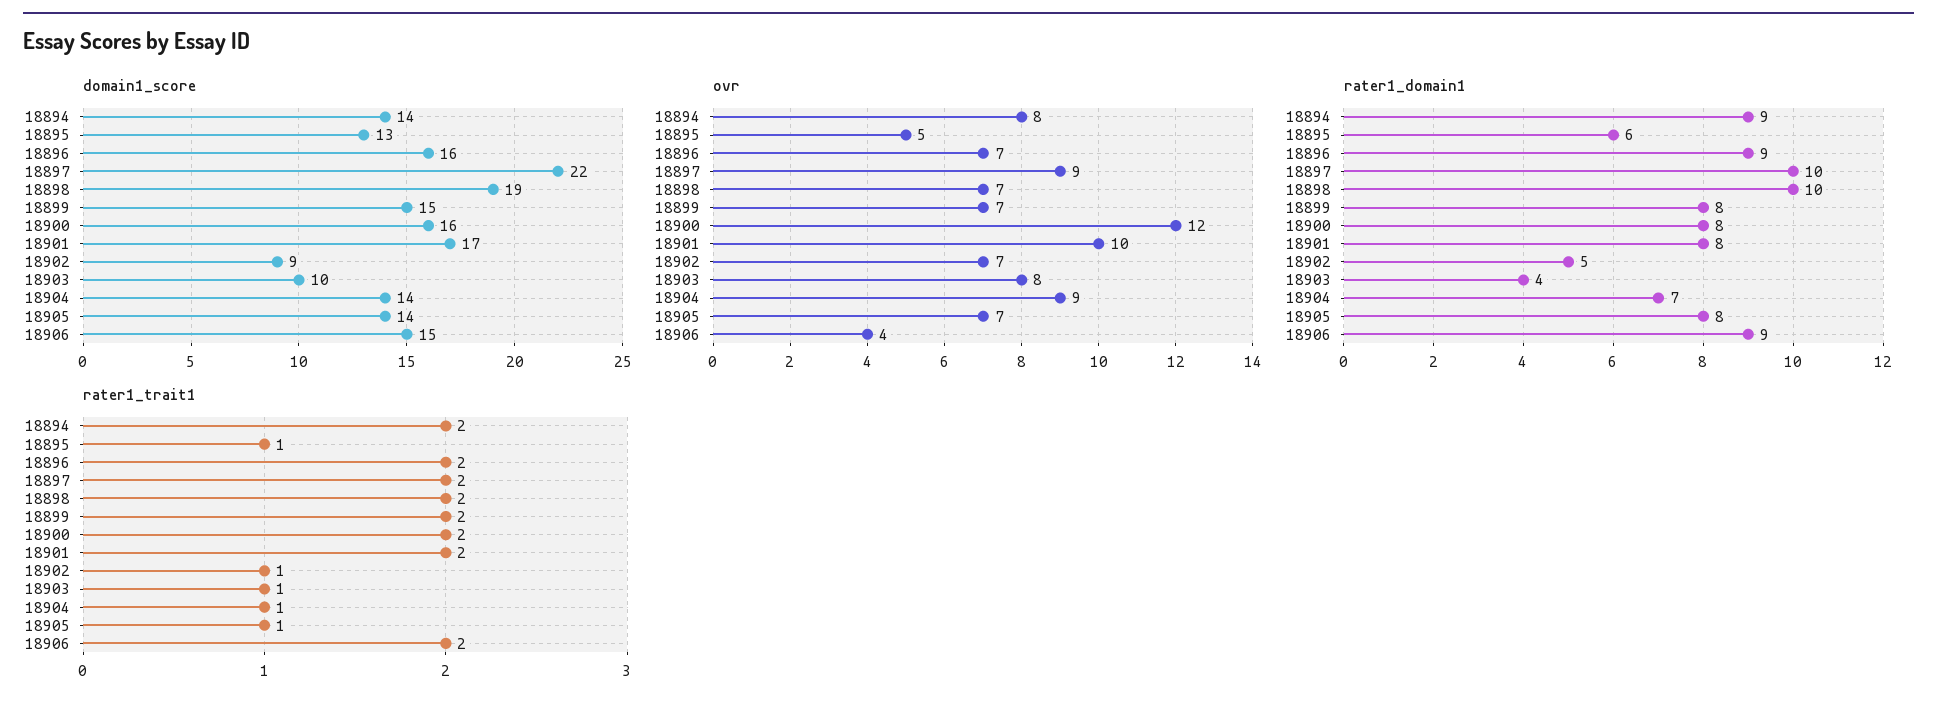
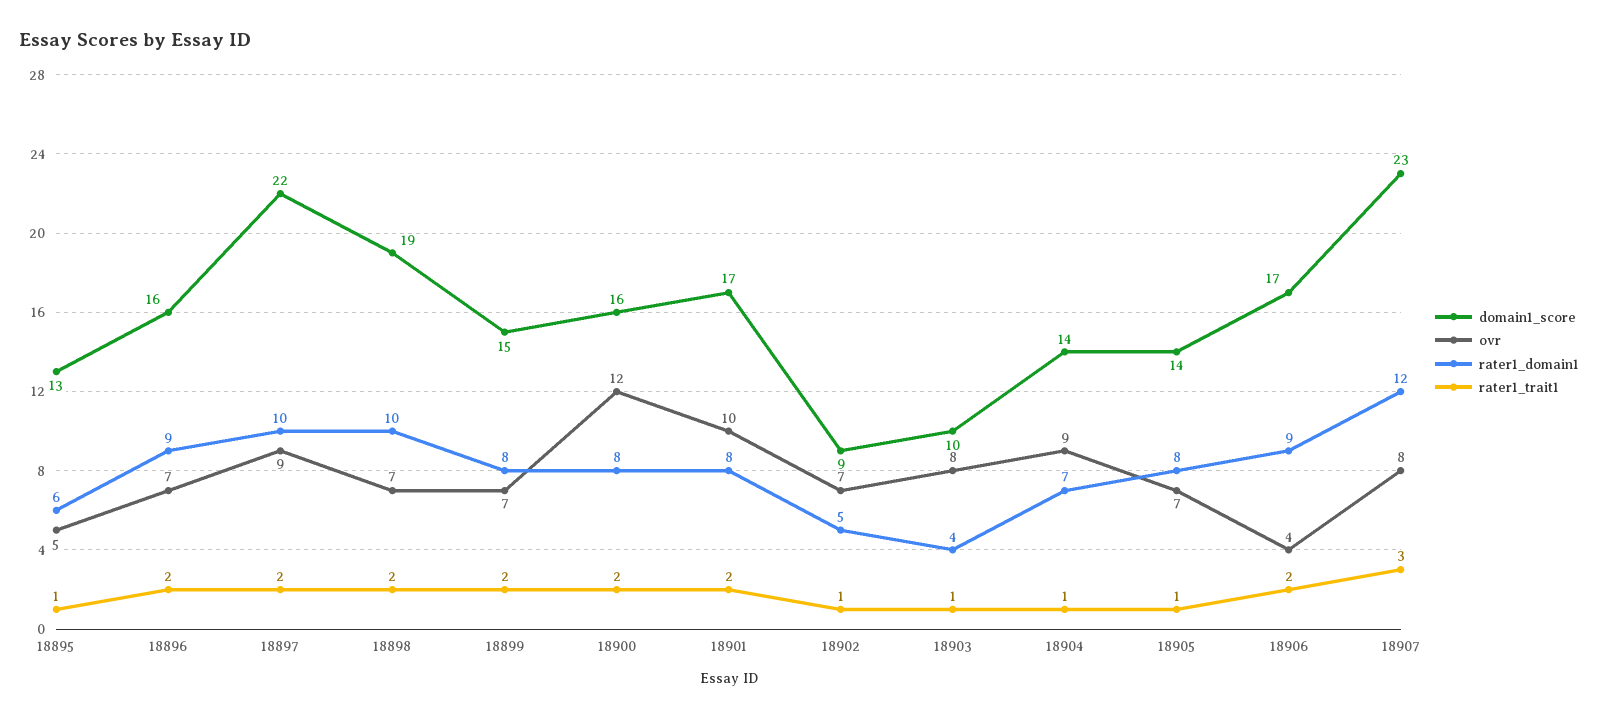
domain1_score, 18894: 14 -> none
domain1_score, 18906: 15 -> 17
ovr, 18894: 8 -> none
rater1_domain1, 18894: 9 -> none
rater1_trait1, 18894: 2 -> none
domain1_score, 18907: none -> 23
ovr, 18907: none -> 8
rater1_domain1, 18907: none -> 12
rater1_trait1, 18907: none -> 3

